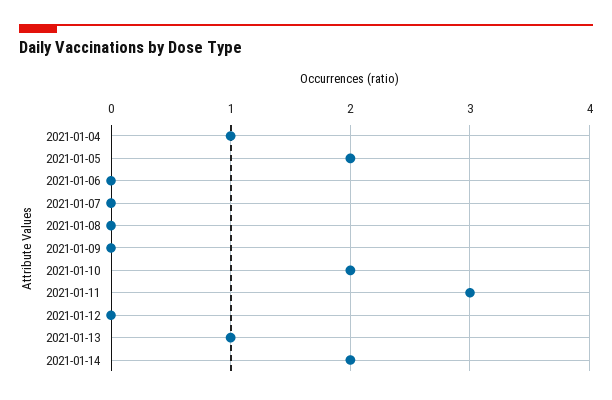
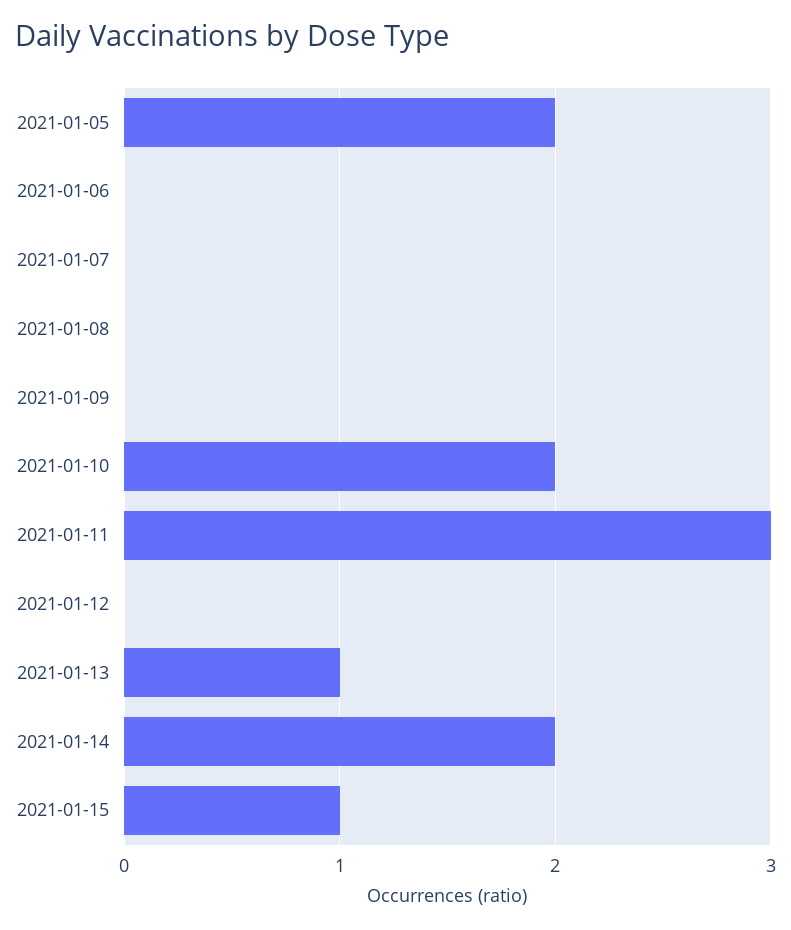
2021-01-04: 1 -> none
2021-01-15: none -> 1

